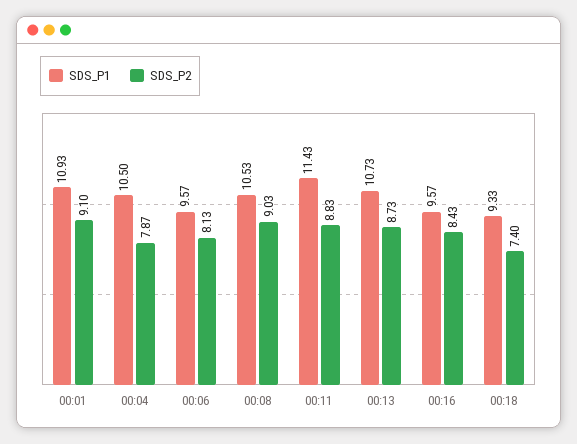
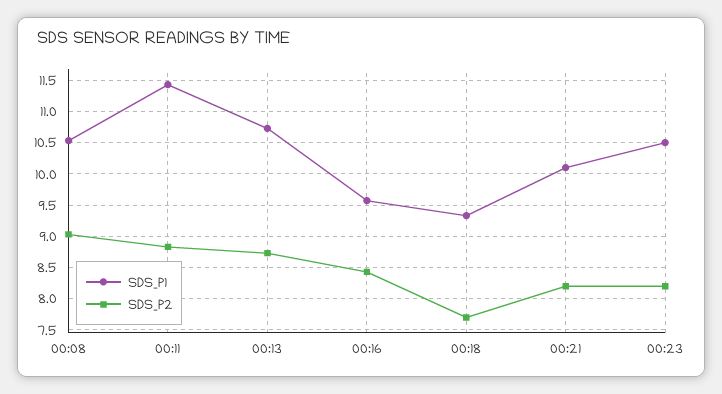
SDS_P1, 00:01: 10.93 -> none
SDS_P2, 00:01: 9.1 -> none
SDS_P1, 00:04: 10.5 -> none
SDS_P2, 00:04: 7.87 -> none
SDS_P1, 00:06: 9.57 -> none
SDS_P2, 00:06: 8.13 -> none
SDS_P2, 00:18: 7.4 -> 7.7
SDS_P1, 00:21: none -> 10.1
SDS_P2, 00:21: none -> 8.2
SDS_P1, 00:23: none -> 10.5
SDS_P2, 00:23: none -> 8.2

